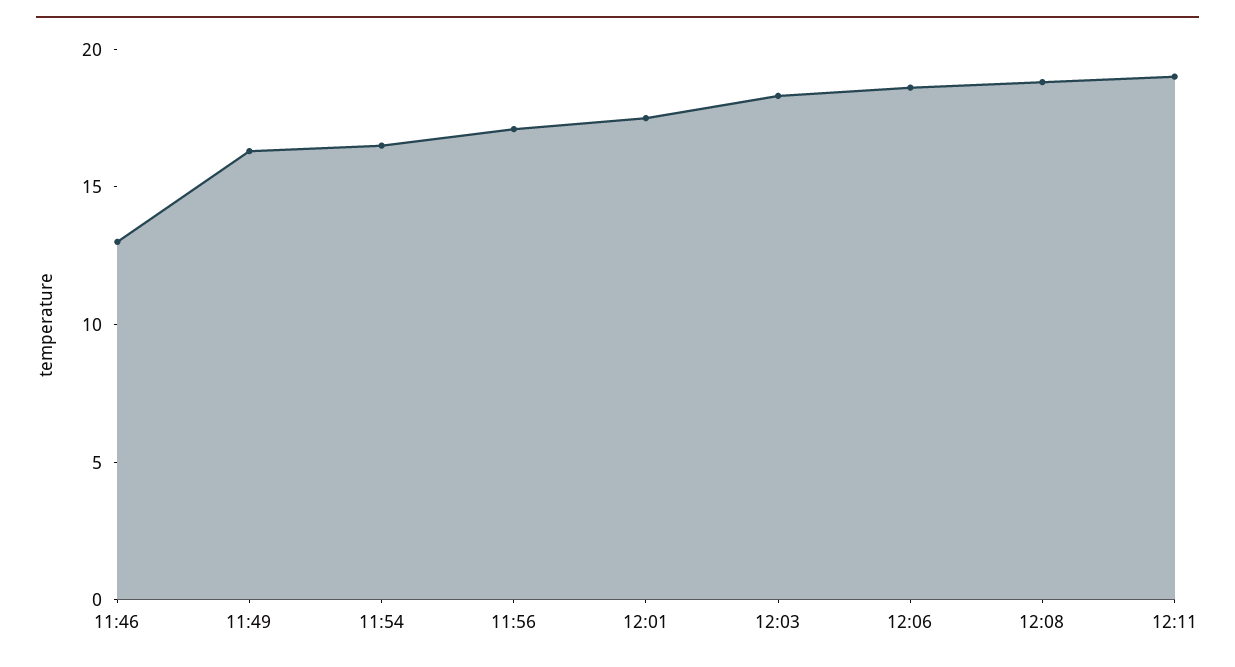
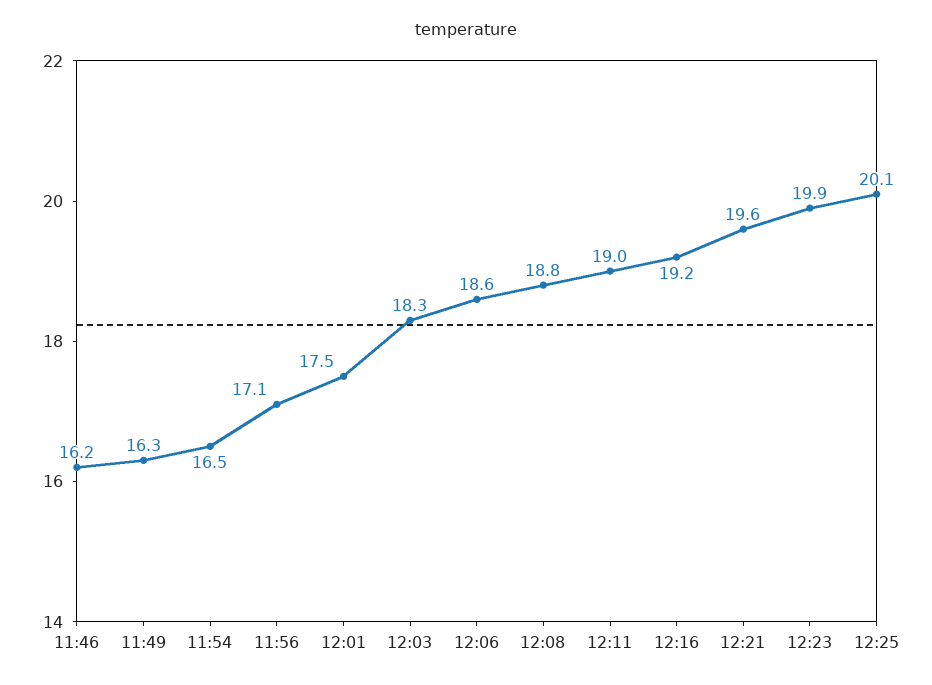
11:46: 13 -> 16.2
12:16: none -> 19.2
12:21: none -> 19.6
12:23: none -> 19.9
12:25: none -> 20.1

